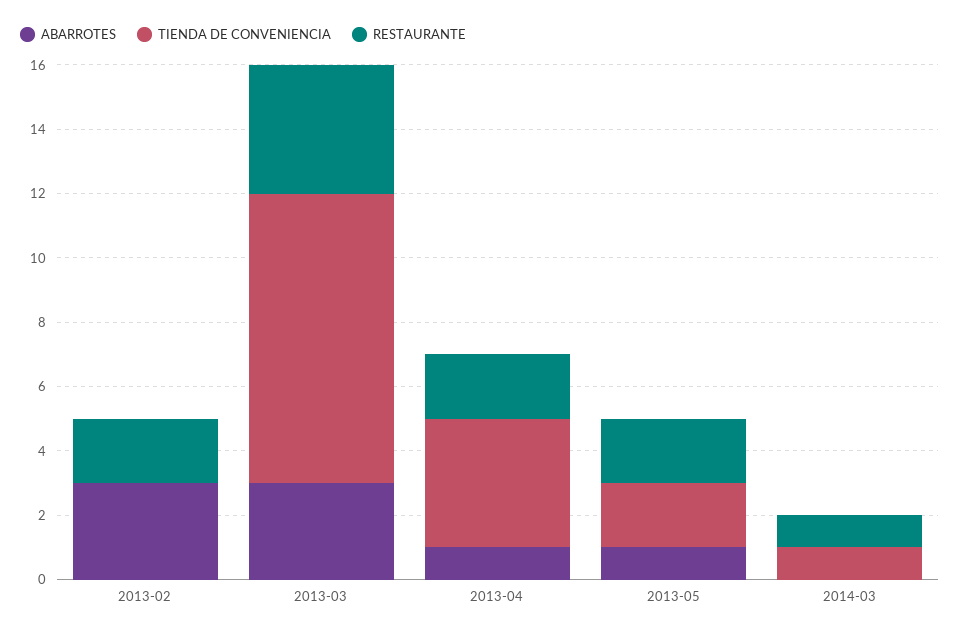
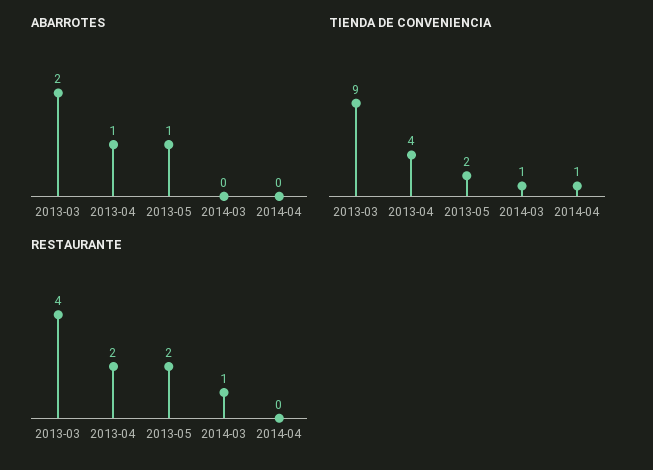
ABARROTES, 2013-02: 3 -> none
TIENDA DE CONVENIENCIA, 2013-02: 0 -> none
RESTAURANTE, 2013-02: 2 -> none
ABARROTES, 2013-03: 3 -> 2
ABARROTES, 2014-04: none -> 0
TIENDA DE CONVENIENCIA, 2014-04: none -> 1
RESTAURANTE, 2014-04: none -> 0

